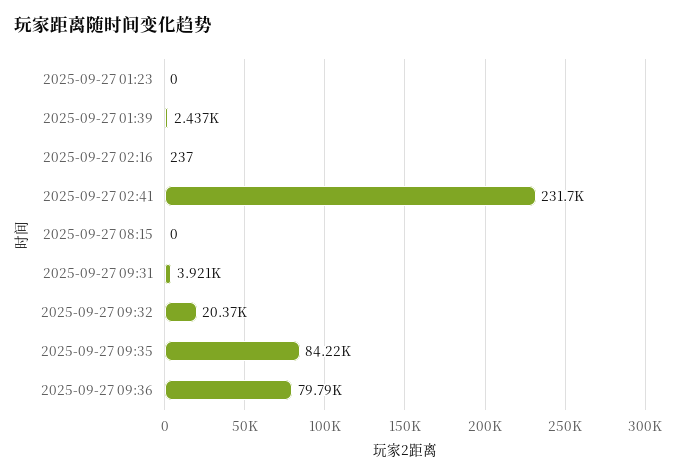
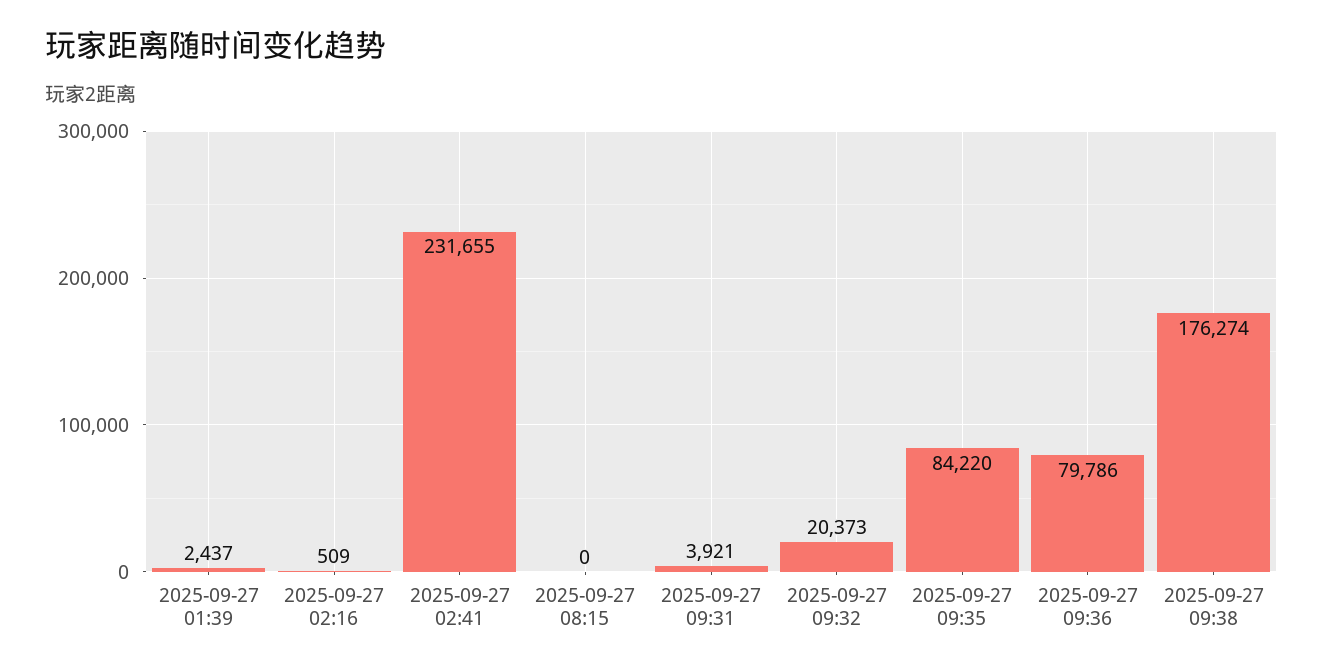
2025-09-27 01:23: 0 -> none
2025-09-27 02:16: 237 -> 509
2025-09-27 09:38: none -> 176274

